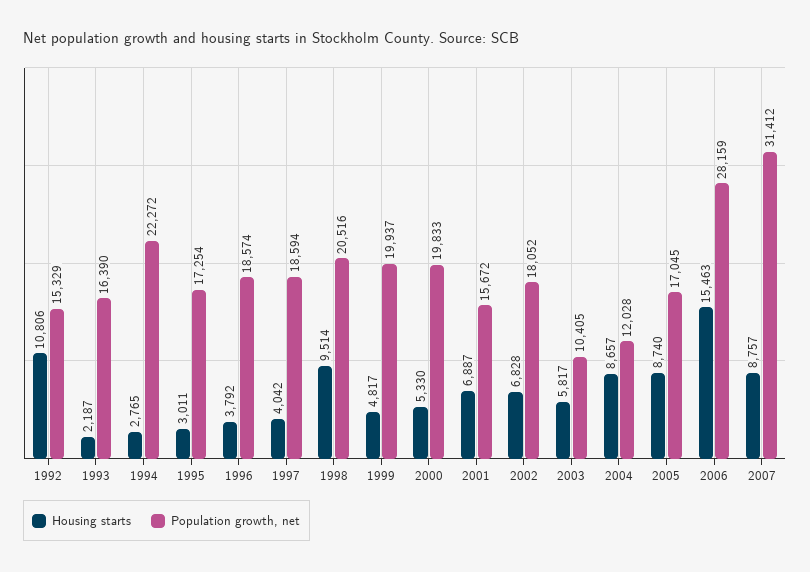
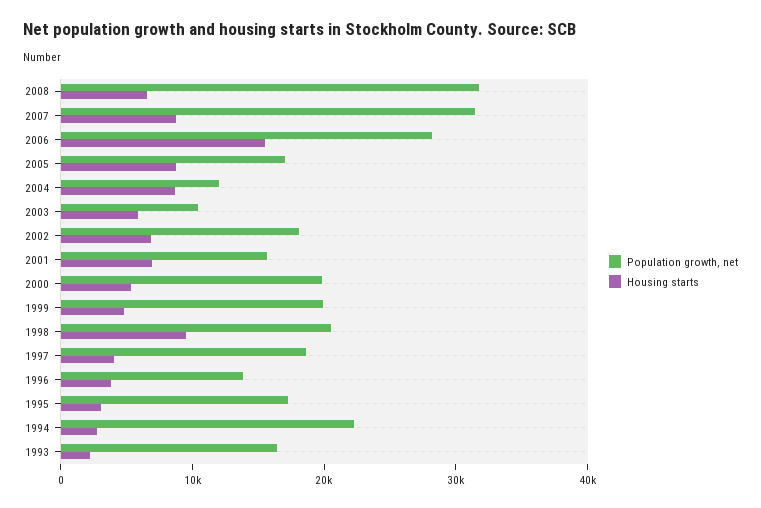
Housing starts, 1992: 10806 -> none
Population growth, net, 1992: 15329 -> none
Population growth, net, 1996: 18574 -> 14000
Population growth, net, 2008: none -> 32000
Housing starts, 2008: none -> 6000

